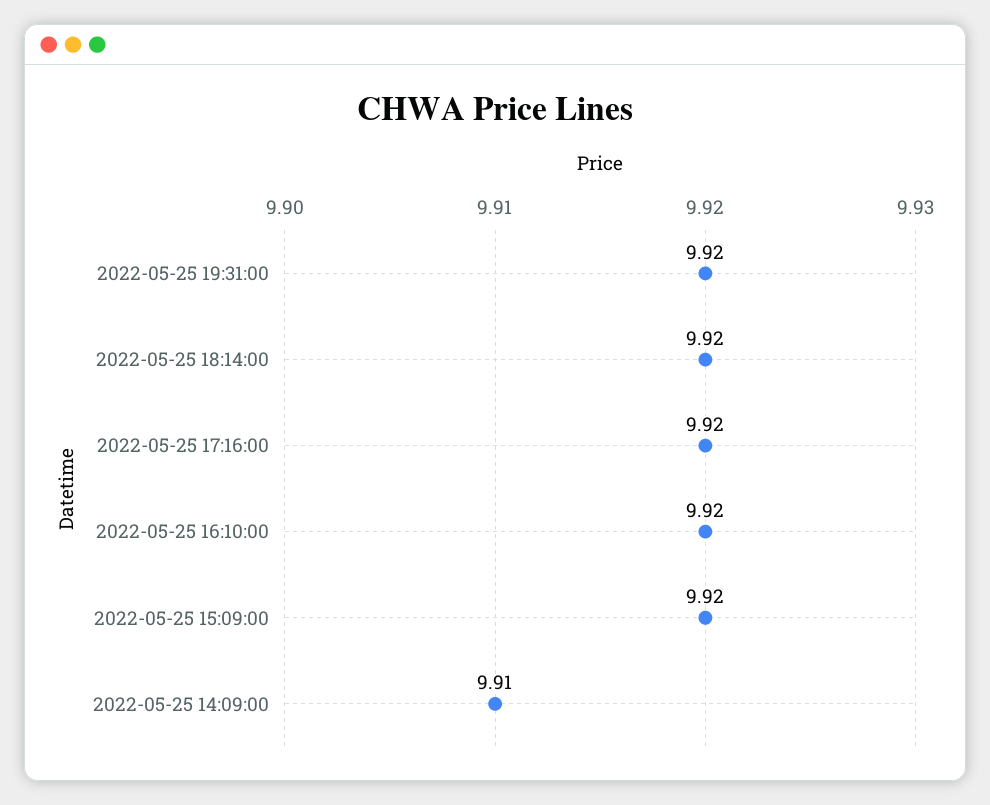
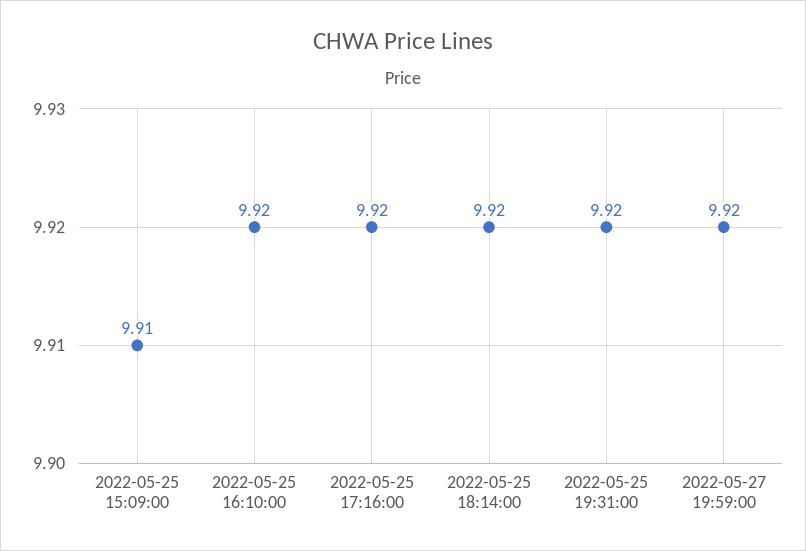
2022-05-25 15:09:00: 9.92 -> 9.91
2022-05-25 14:09:00: 9.91 -> none
2022-05-27 19:59:00: none -> 9.92

